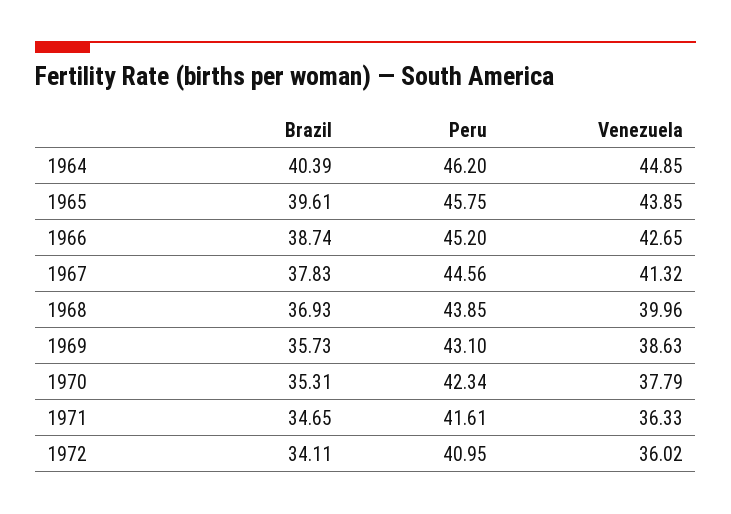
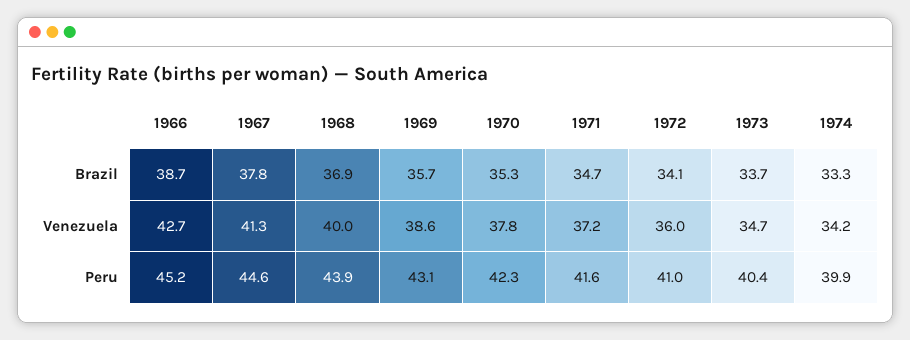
Brazil, 1964: 40.39 -> none
Peru, 1964: 46.2 -> none
Venezuela, 1964: 44.85 -> none
Brazil, 1965: 39.61 -> none
Peru, 1965: 45.75 -> none
Venezuela, 1965: 43.85 -> none
Venezuela, 1971: 36.33 -> 37.2
Brazil, 1973: none -> 33.7
Brazil, 1974: none -> 33.3
Venezuela, 1973: none -> 34.7
Venezuela, 1974: none -> 34.2
Peru, 1973: none -> 40.4
Peru, 1974: none -> 39.9

